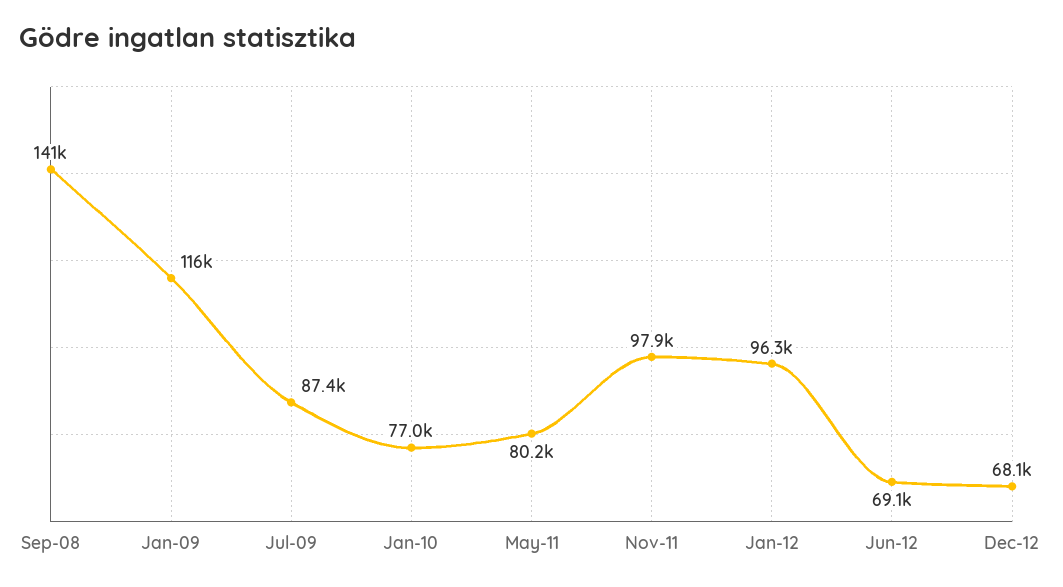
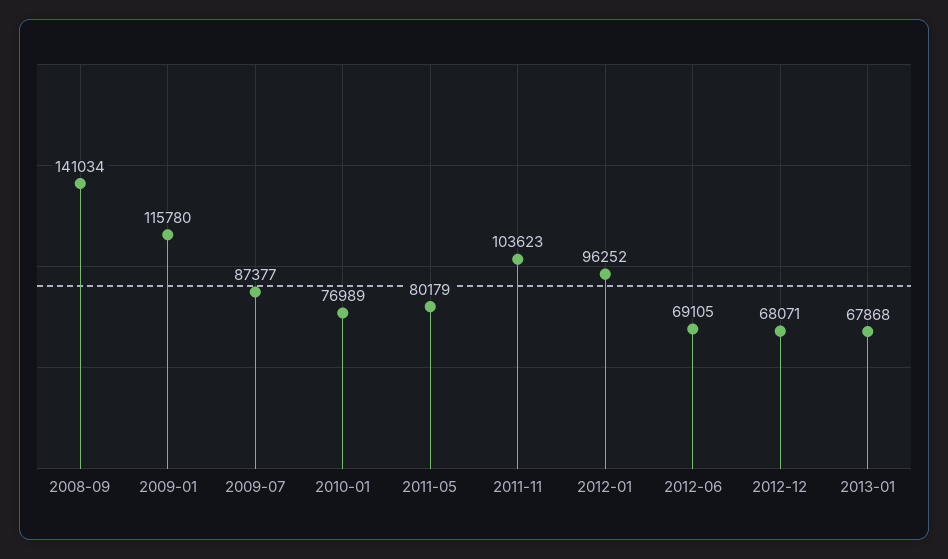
Nov-11: 97900 -> 103623
2013-01: none -> 67868

